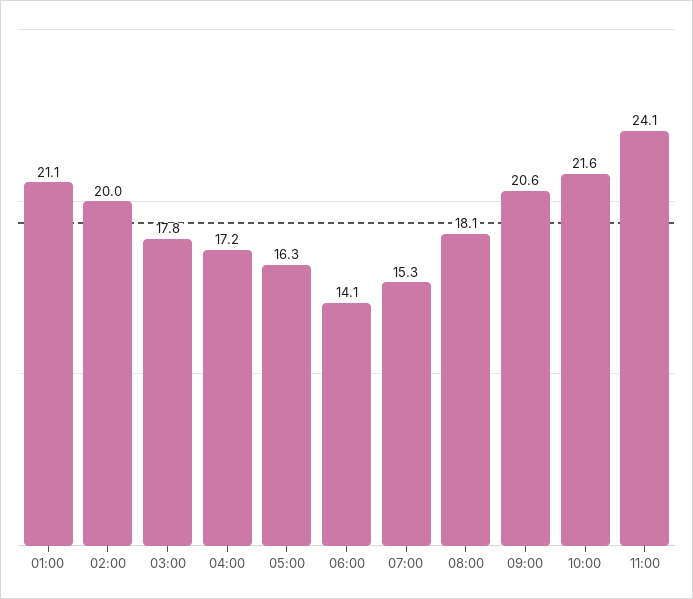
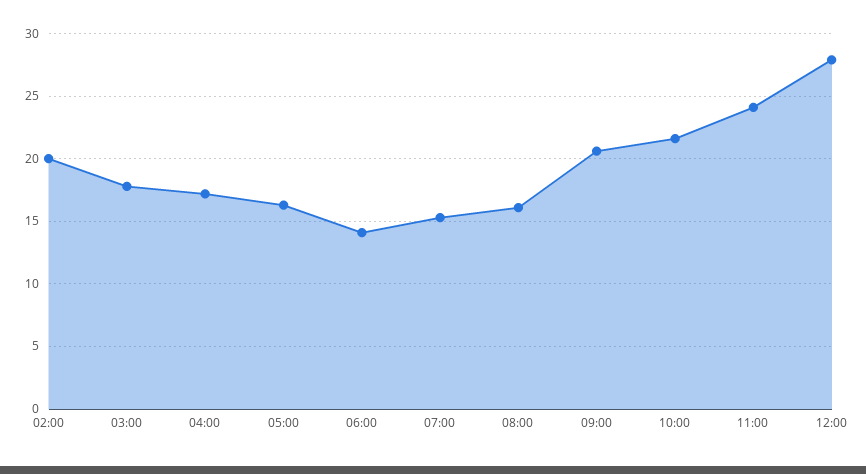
01:00: 21.1 -> none
08:00: 18.1 -> 16
12:00: none -> 28

